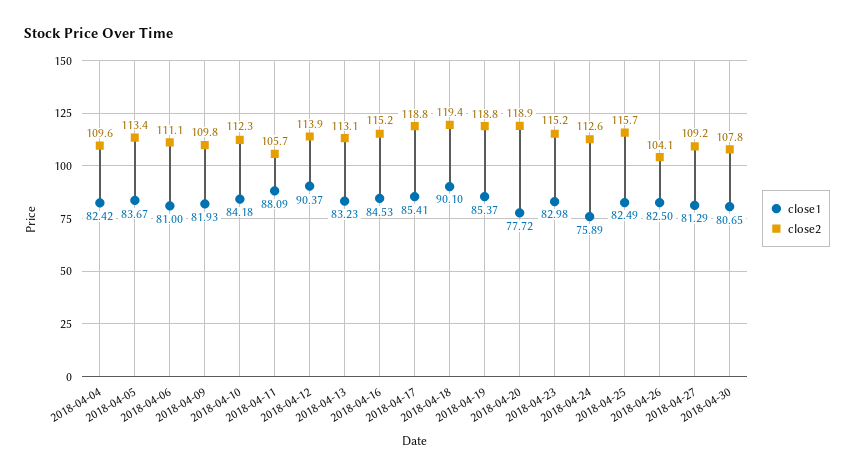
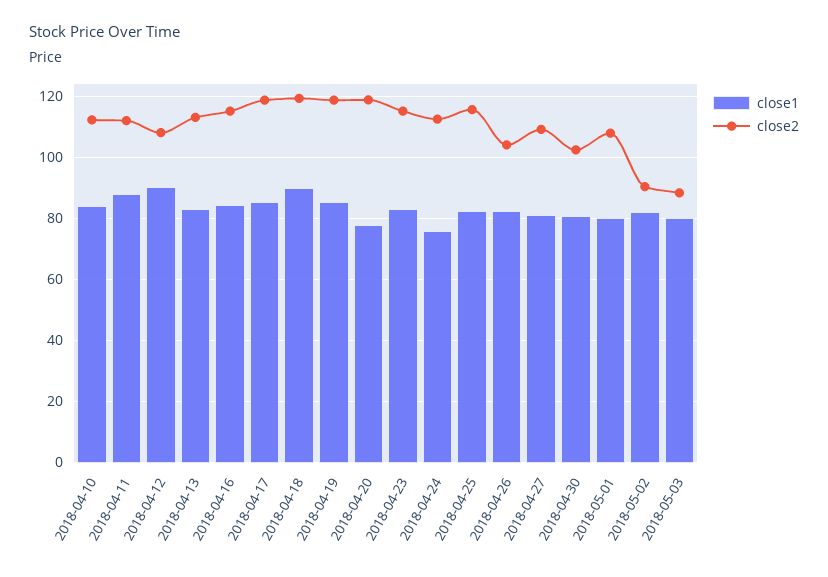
close1, 2018-04-04: 82.42 -> none
close2, 2018-04-04: 109.6 -> none
close1, 2018-04-05: 83.67 -> none
close2, 2018-04-05: 113.4 -> none
close1, 2018-04-06: 81 -> none
close2, 2018-04-06: 111.1 -> none
close1, 2018-04-09: 81.93 -> none
close2, 2018-04-09: 109.8 -> none
close2, 2018-04-11: 105.7 -> 112
close2, 2018-04-12: 113.9 -> 108
close2, 2018-04-30: 107.8 -> 102
close1, 2018-05-01: none -> 80
close2, 2018-05-01: none -> 108
close1, 2018-05-02: none -> 82
close2, 2018-05-02: none -> 90
close1, 2018-05-03: none -> 80
close2, 2018-05-03: none -> 88

